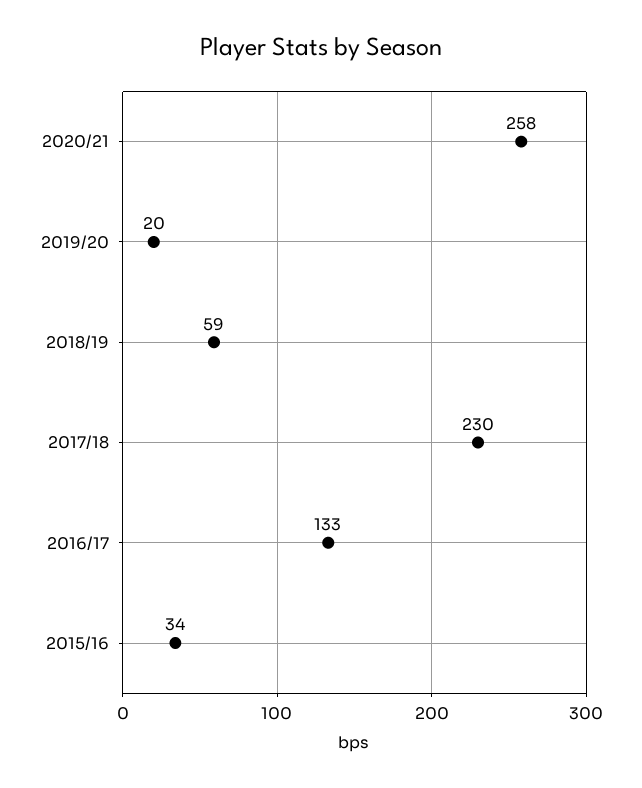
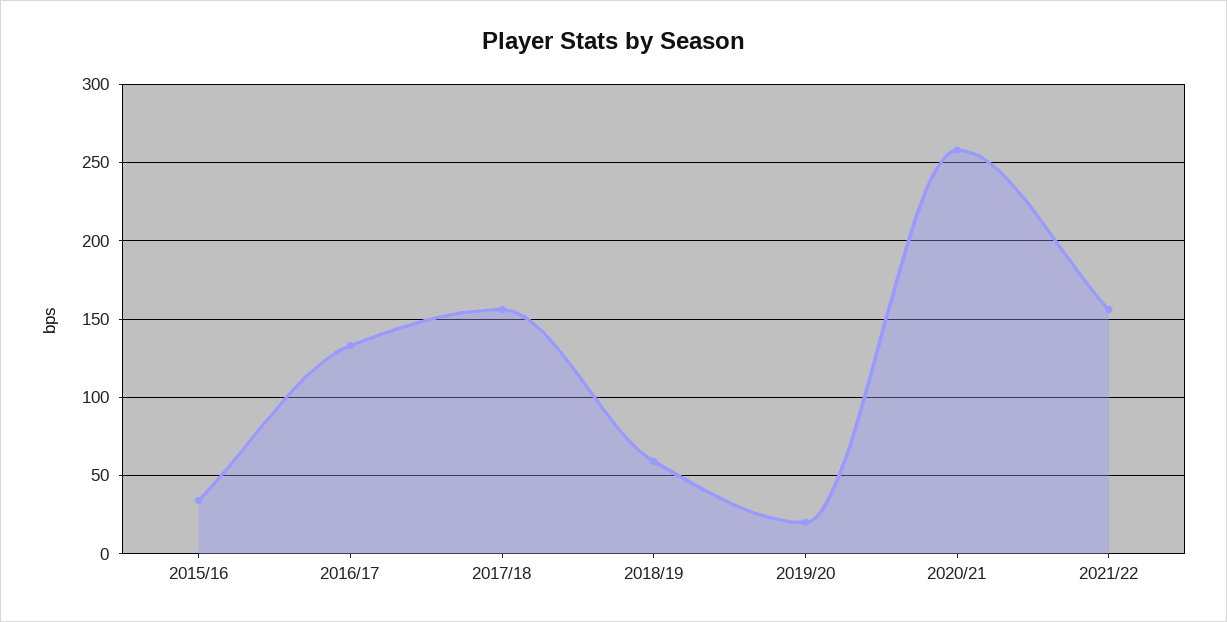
2017/18: 230 -> 155
2021/22: none -> 155

